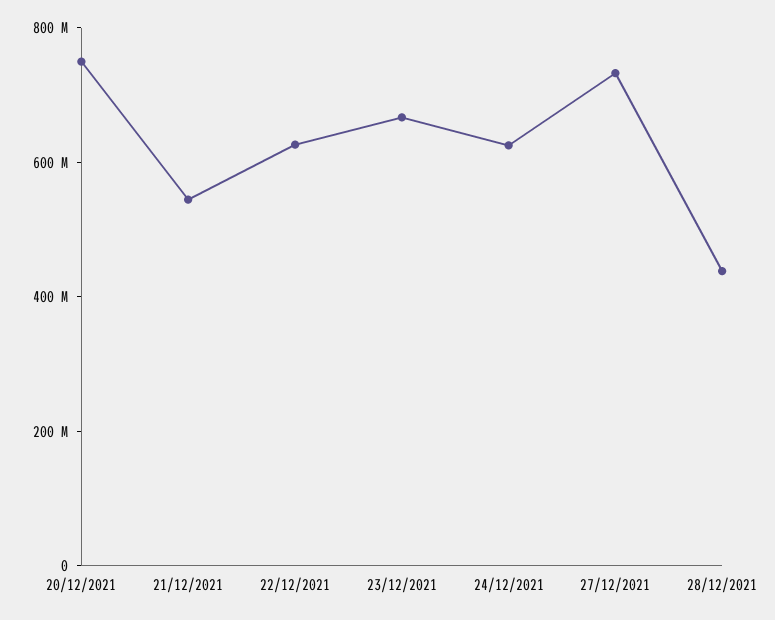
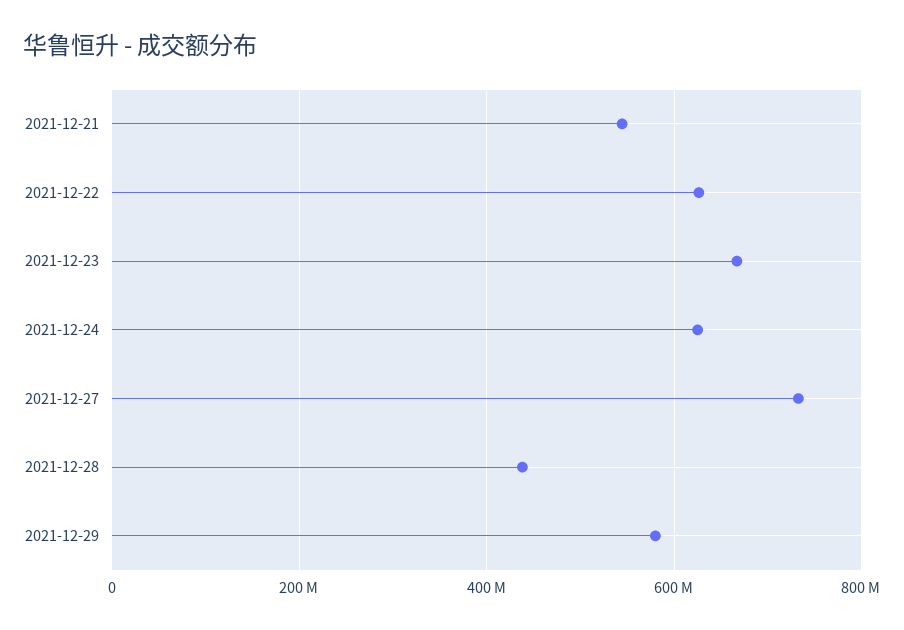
20/12/2021: 750000000 -> none
2021-12-29: none -> 580000000

